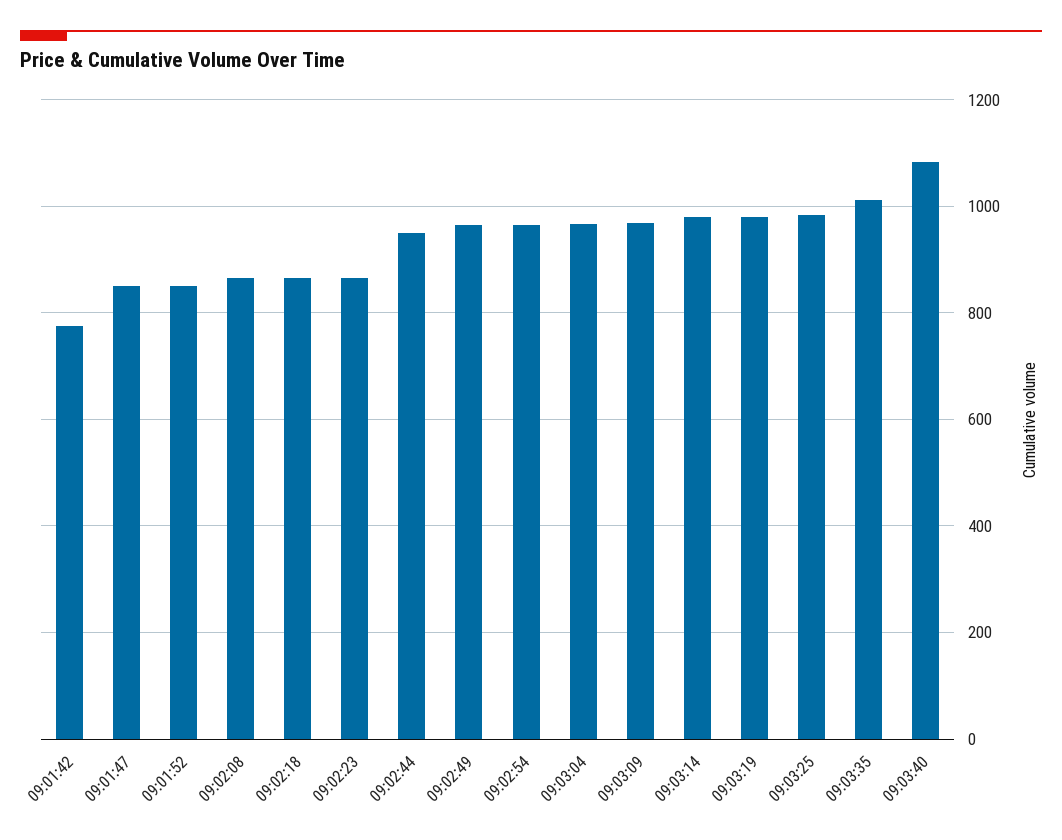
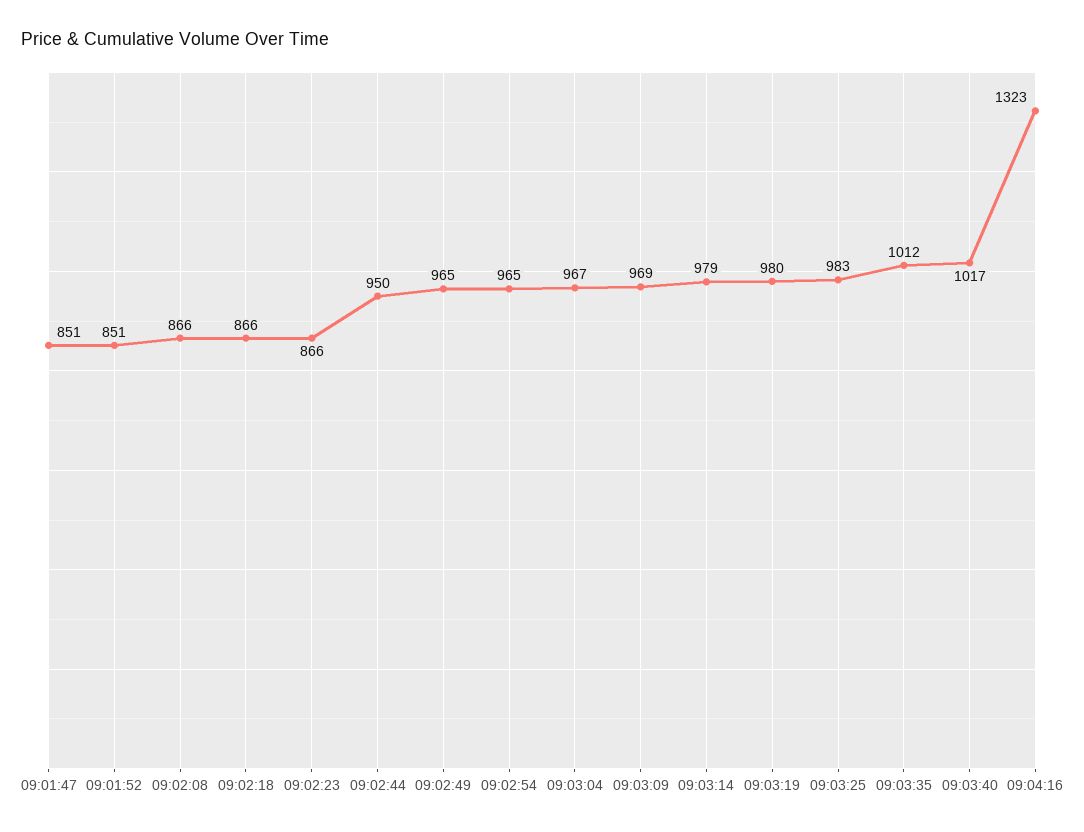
09:01:42: 780 -> none
09:03:40: 1080 -> 1017
09:04:16: none -> 1323

